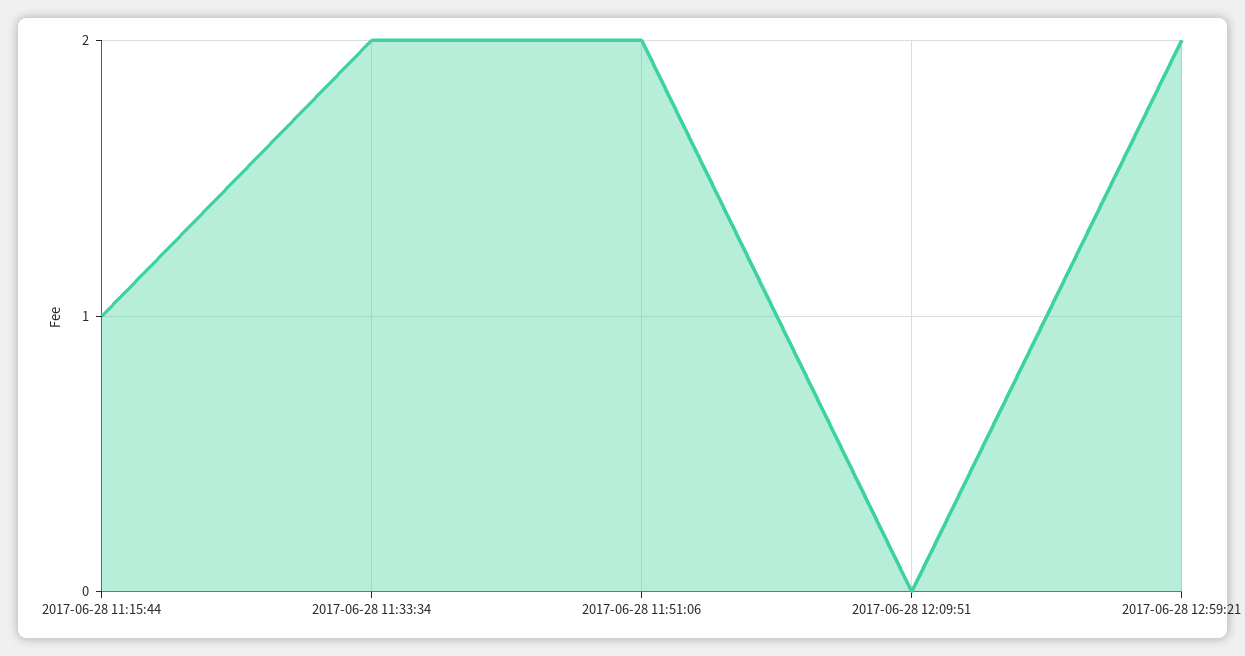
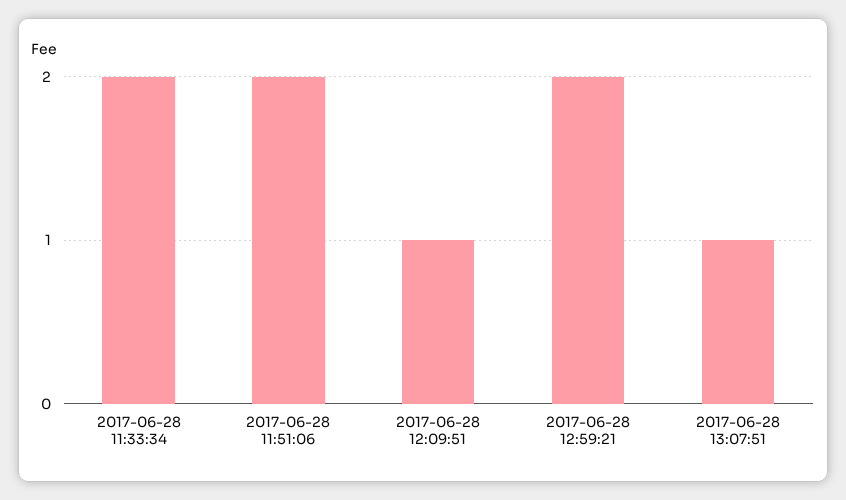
2017-06-28 11:15:44: 1 -> none
2017-06-28 12:09:51: 0 -> 1
2017-06-28 13:07:51: none -> 1

